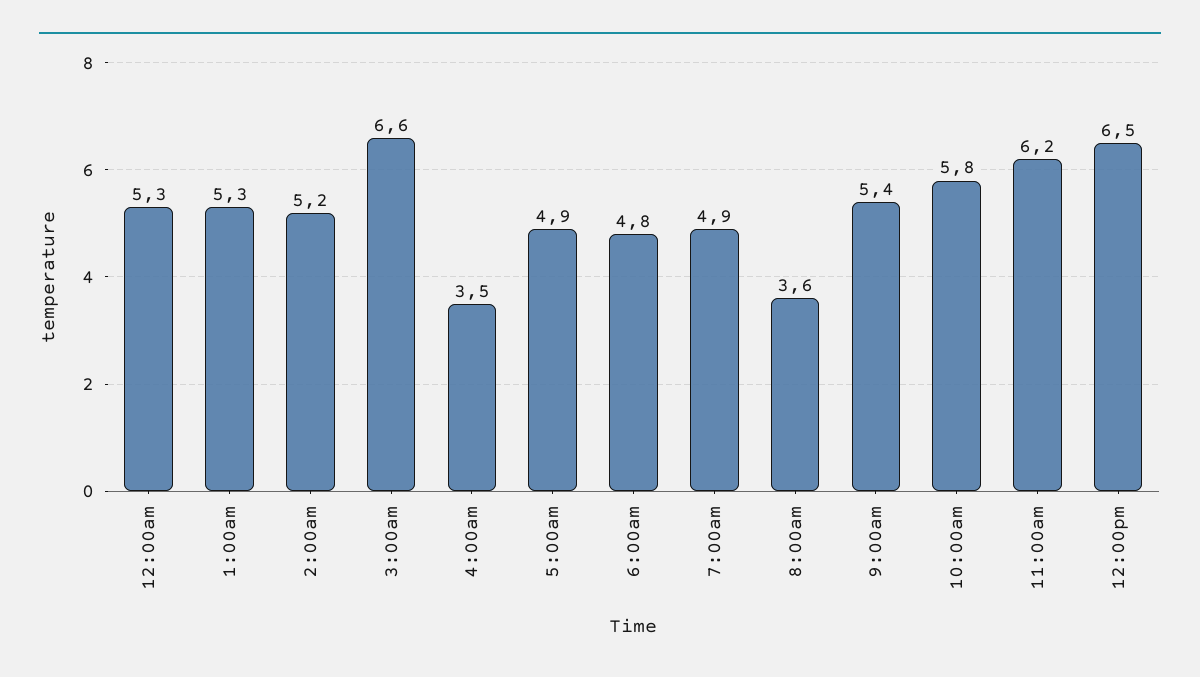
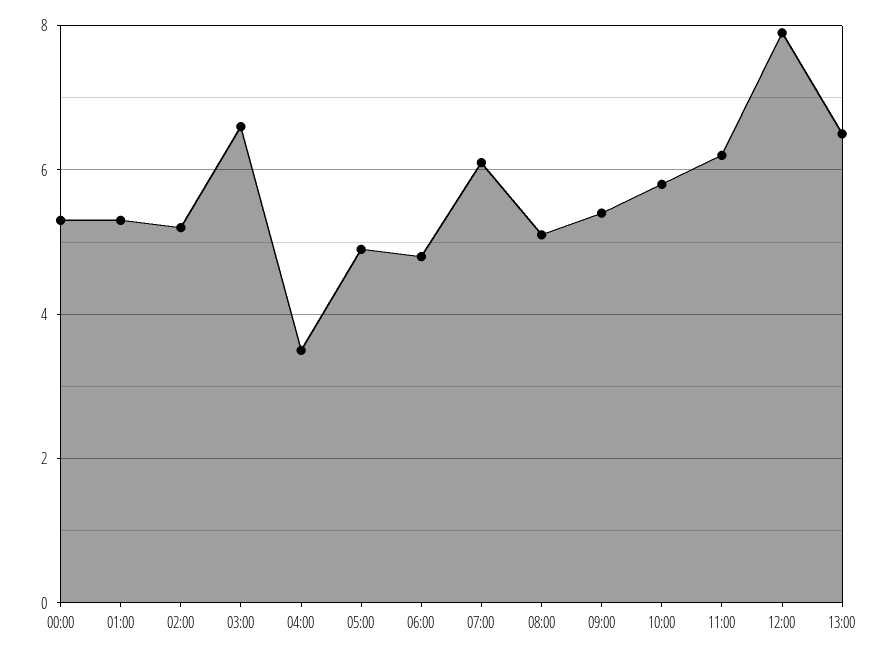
7:00am: 4.9 -> 6
8:00am: 3.6 -> 5
12:00pm: 6.5 -> 8
13:00: none -> 6.5

